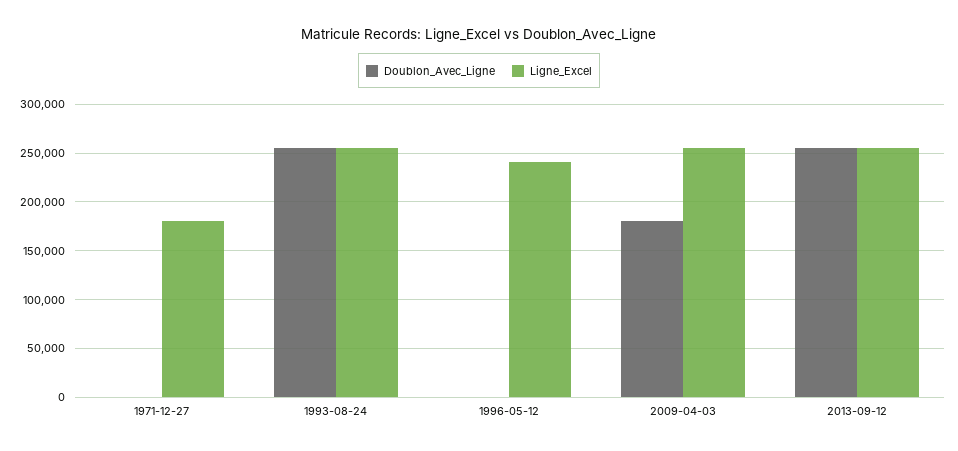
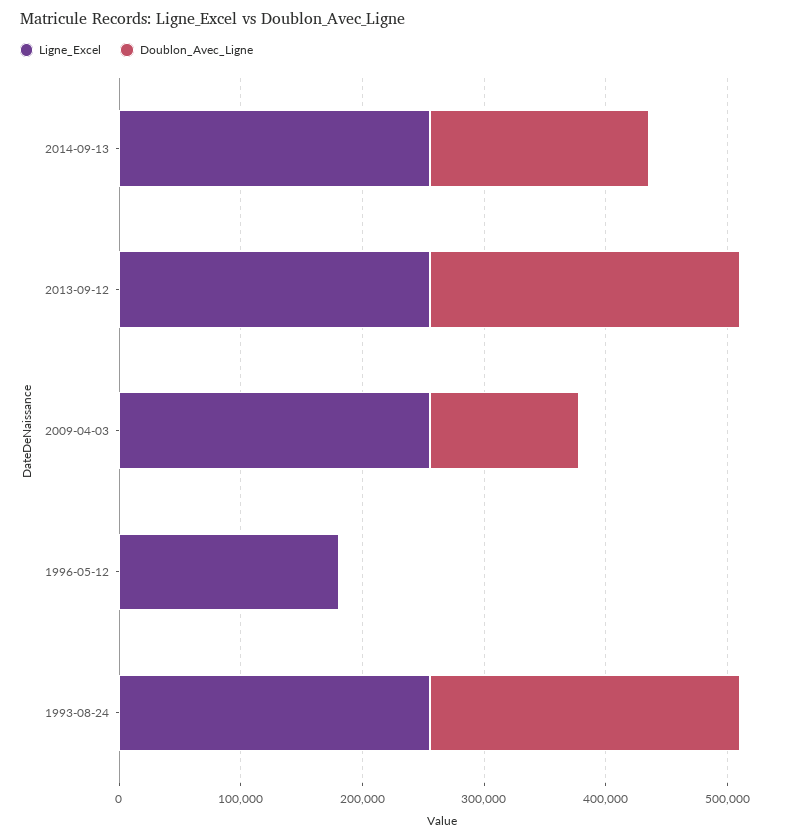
Doublon_Avec_Ligne, 1971-12-27: 0 -> none
Ligne_Excel, 1971-12-27: 180000 -> none
Ligne_Excel, 1996-05-12: 240000 -> 180000
Doublon_Avec_Ligne, 2009-04-03: 180000 -> 120000
Ligne_Excel, 2014-09-13: none -> 260000
Doublon_Avec_Ligne, 2014-09-13: none -> 180000

